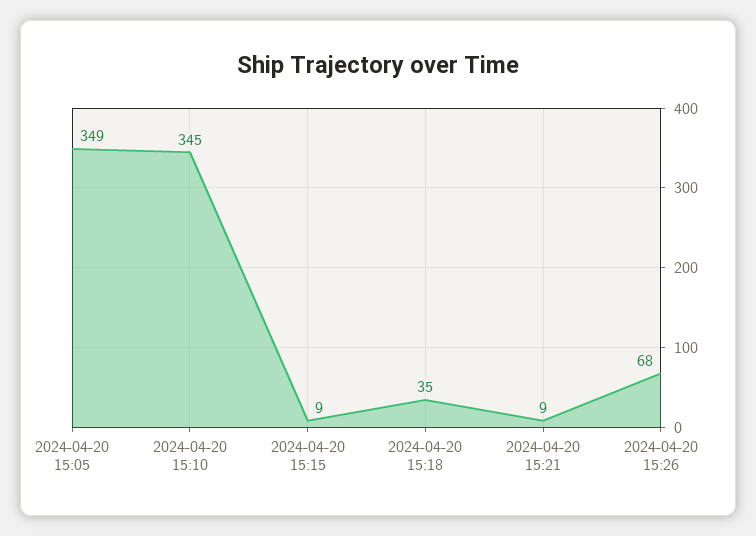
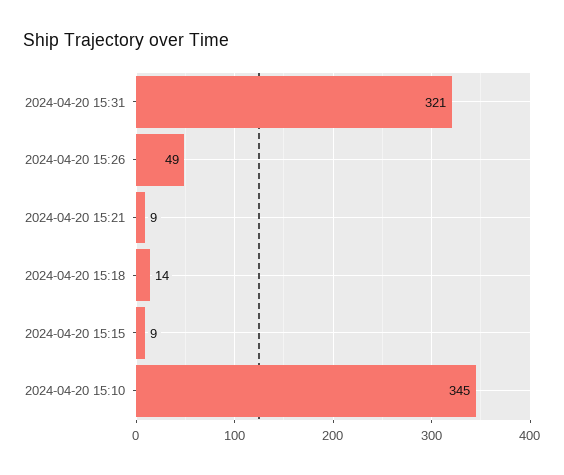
2024-04-20 15:05: 349 -> none
2024-04-20 15:18: 35 -> 14
2024-04-20 15:26: 68 -> 49
2024-04-20 15:31: none -> 321

